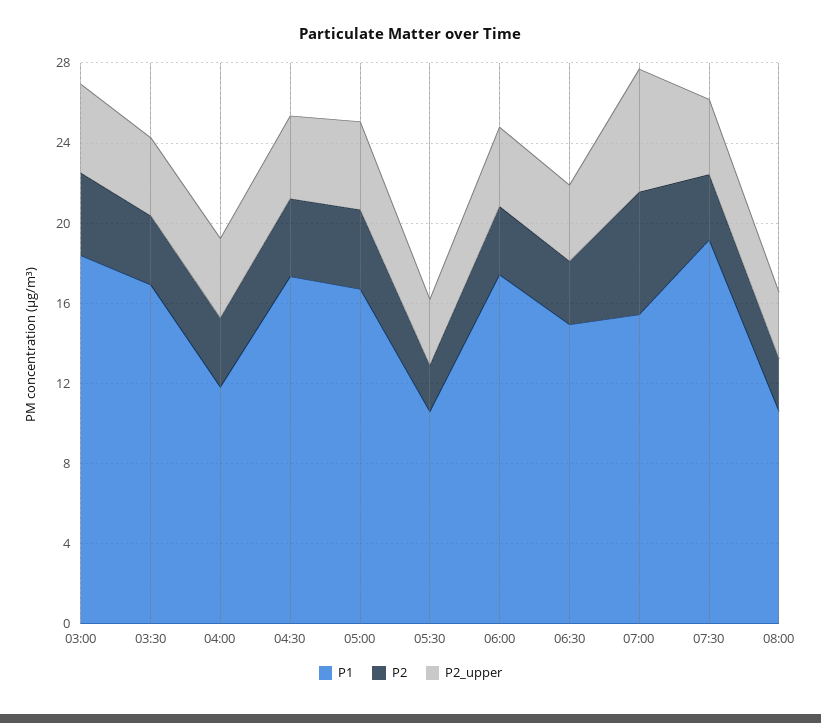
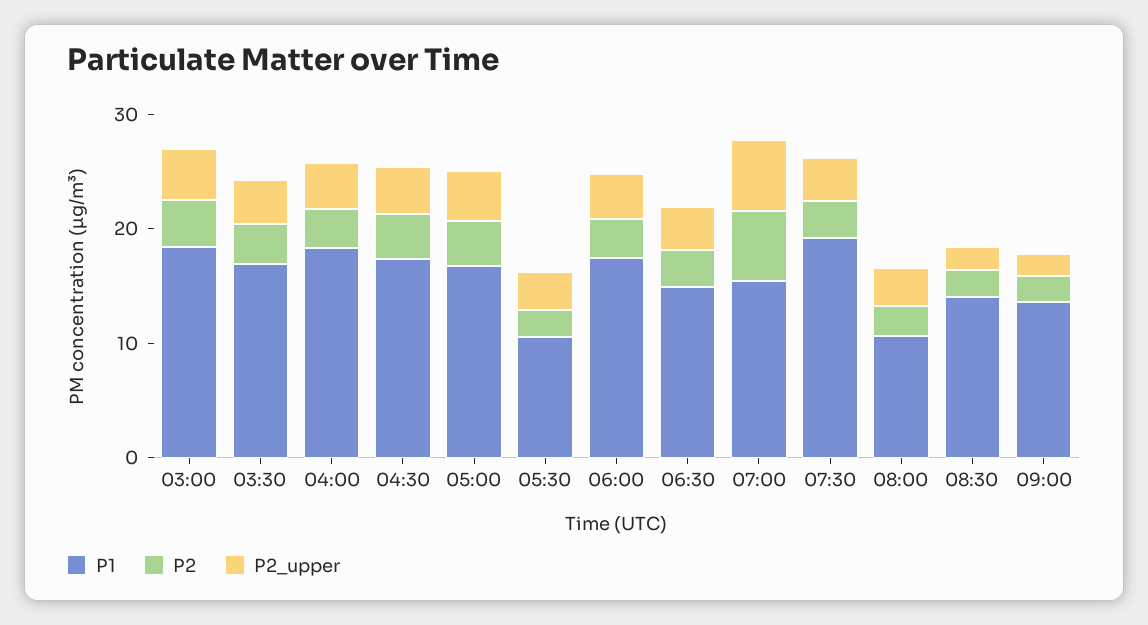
P1, 04:00: 12 -> 18
P1, 08:30: none -> 14
P2, 08:30: none -> 2
P2_upper, 08:30: none -> 2
P1, 09:00: none -> 14
P2, 09:00: none -> 2
P2_upper, 09:00: none -> 2

